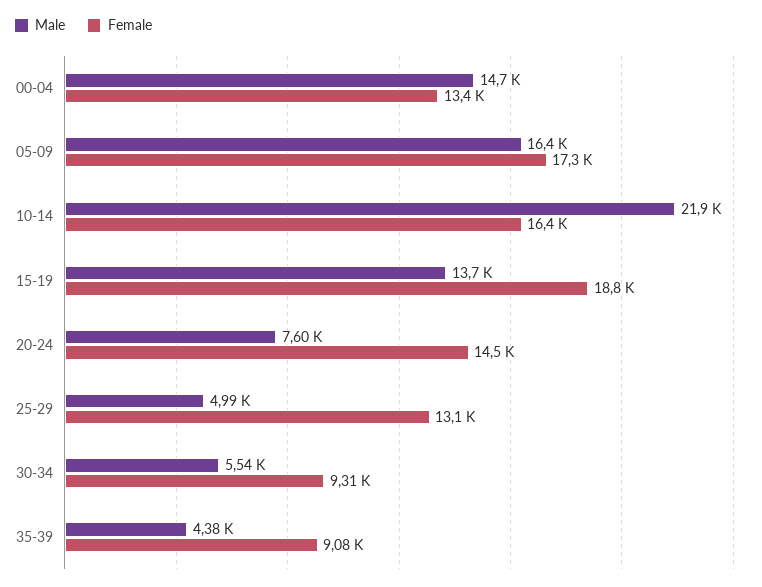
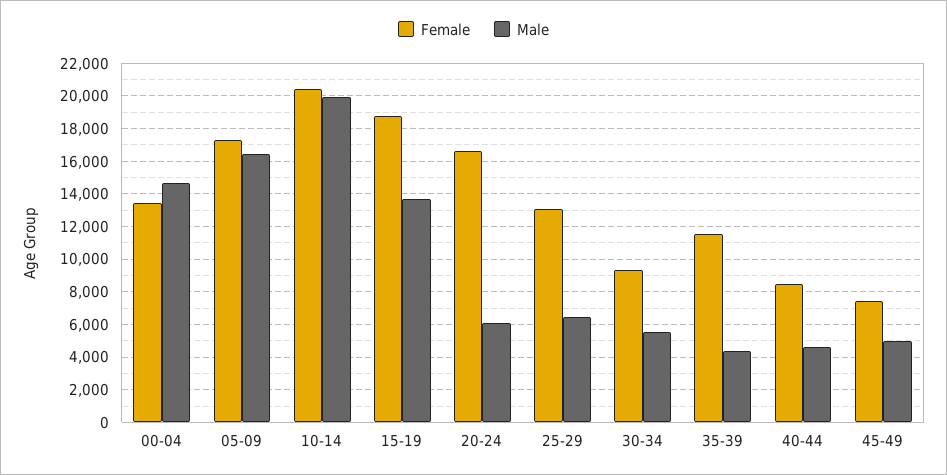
Male, 10-14: 21900 -> 20000
Female, 10-14: 16400 -> 20500
Male, 20-24: 7600 -> 6000
Female, 20-24: 14500 -> 16500
Male, 25-29: 4990 -> 6500
Female, 35-39: 9080 -> 11500
Female, 40-44: none -> 8500
Male, 40-44: none -> 4500
Female, 45-49: none -> 7500
Male, 45-49: none -> 5000

